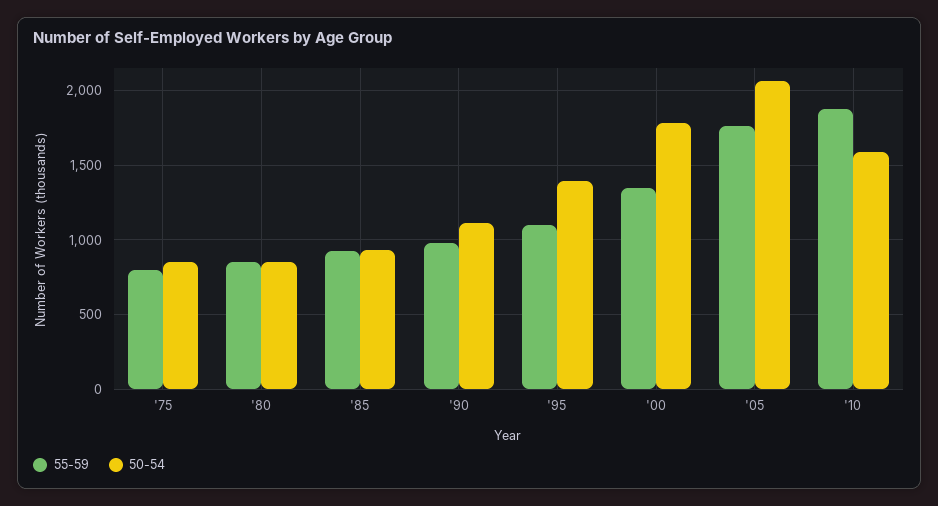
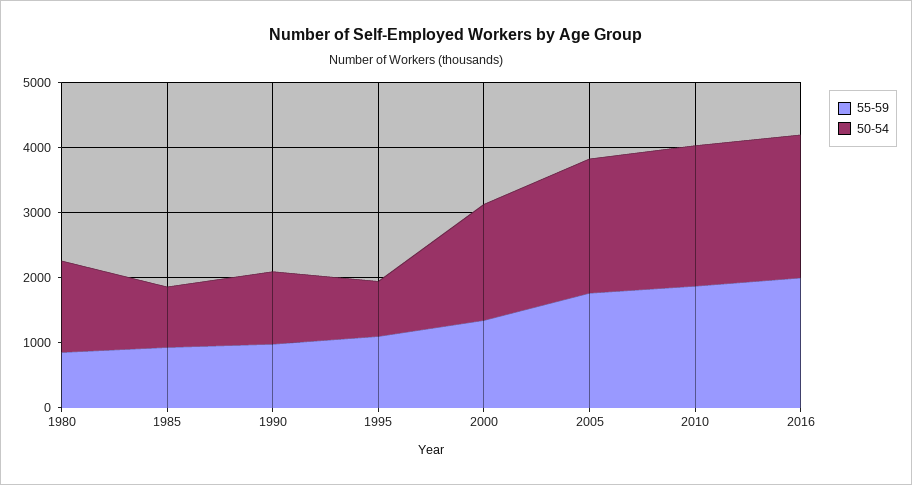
55-59, '75: 800 -> none
50-54, '75: 850 -> none
50-54, '80: 850 -> 1400
50-54, '95: 1400 -> 800
50-54, '10: 1600 -> 2200
55-59, 2016: none -> 2000
50-54, 2016: none -> 2200

